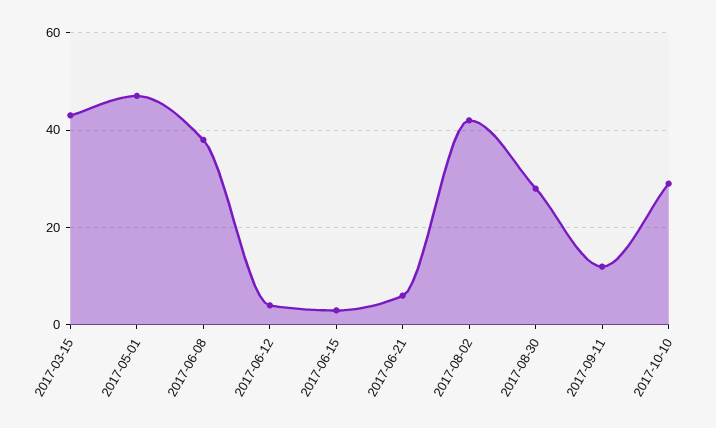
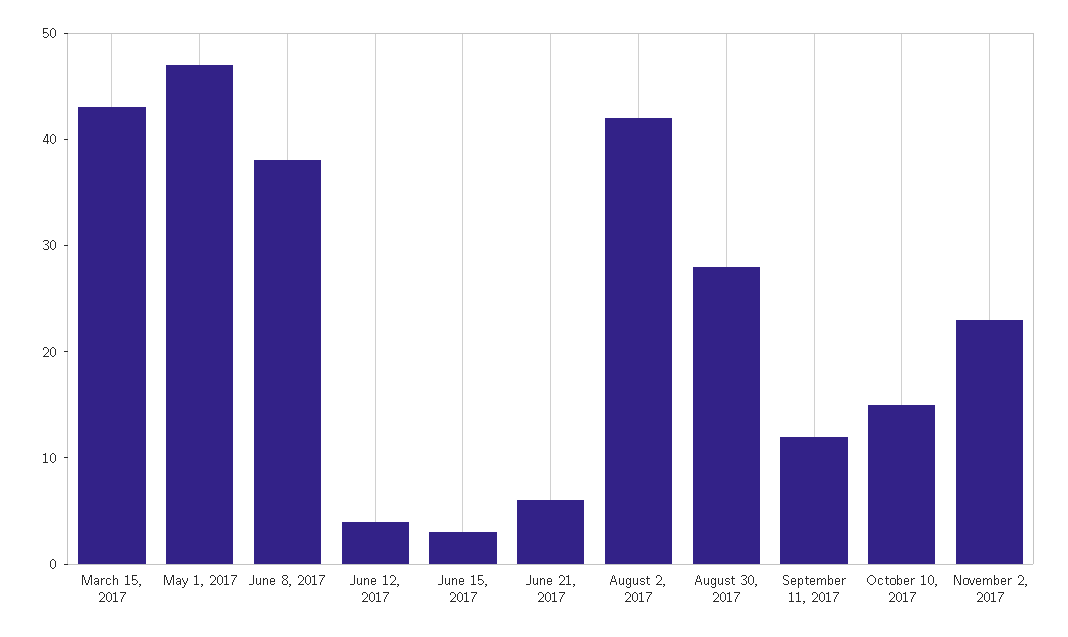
2017-10-10: 30 -> 15
November 2, 2017: none -> 23

